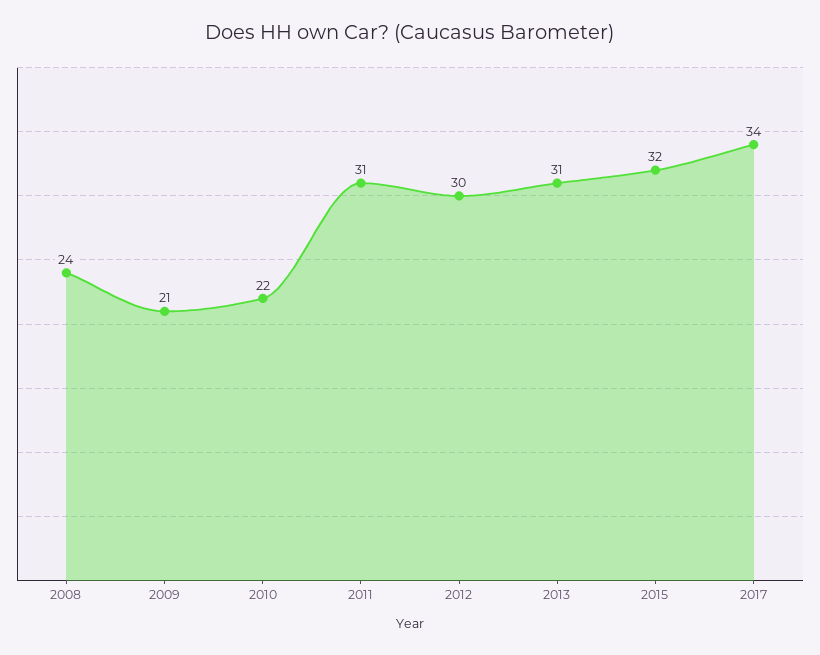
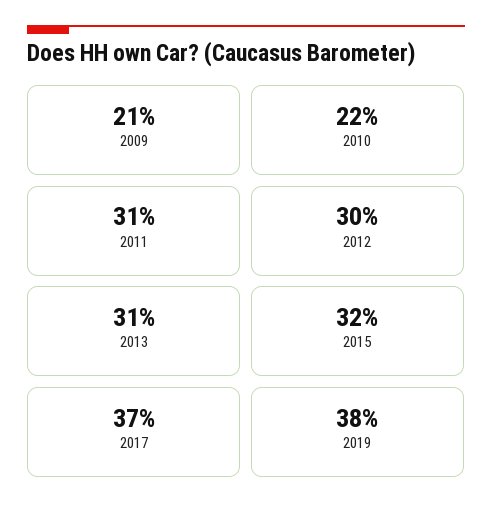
2008: 24 -> none
2017: 34 -> 37
2019: none -> 38

